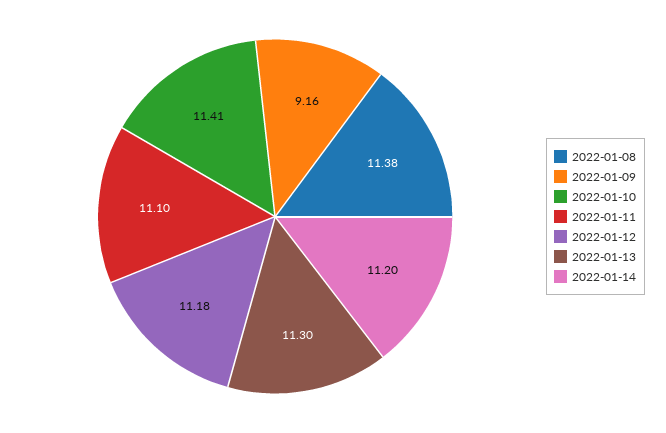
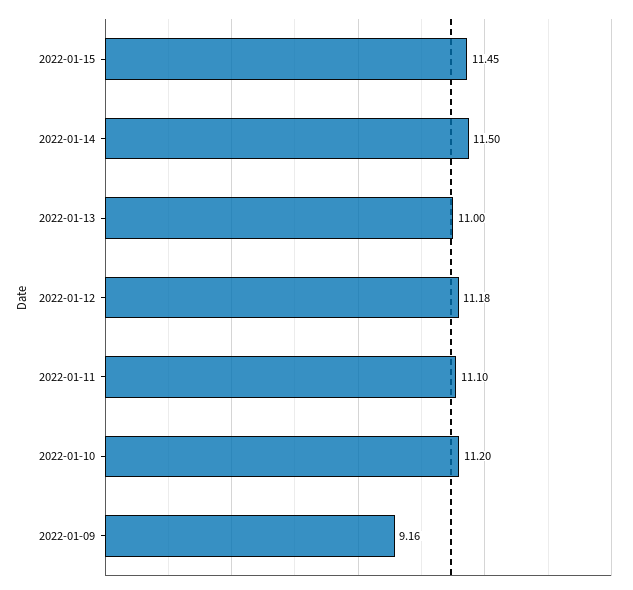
2022-01-08: 11.38 -> none
2022-01-10: 11.41 -> 11.2
2022-01-13: 11.3 -> 11
2022-01-14: 11.2 -> 11.5
2022-01-15: none -> 11.45

